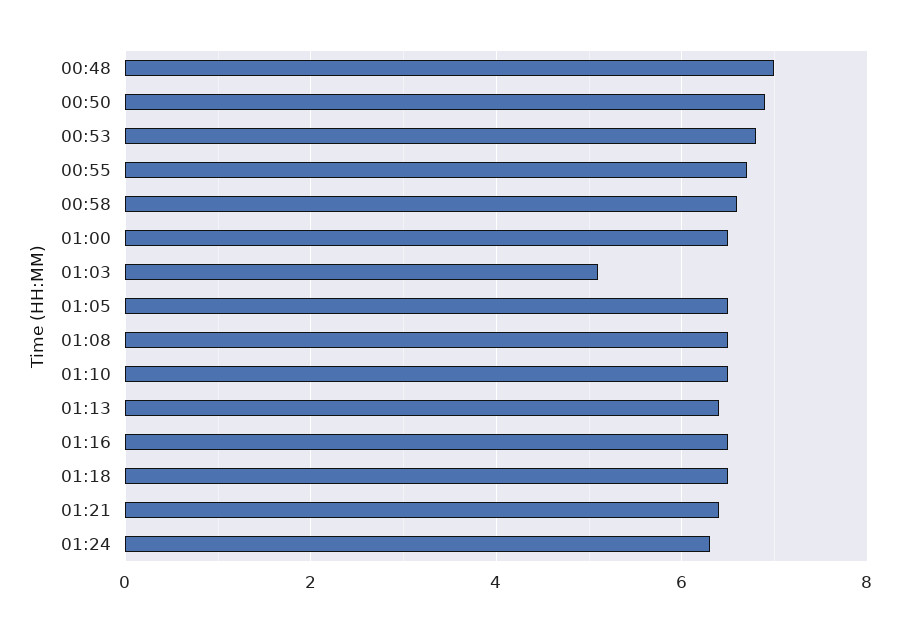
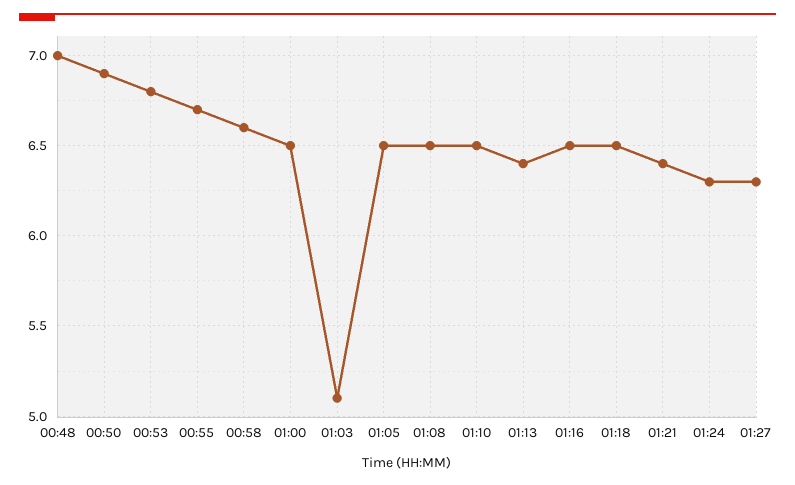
01:27: none -> 6.3

